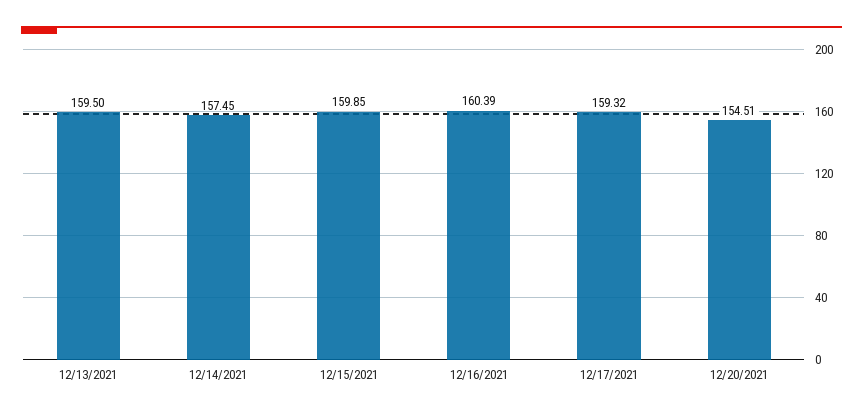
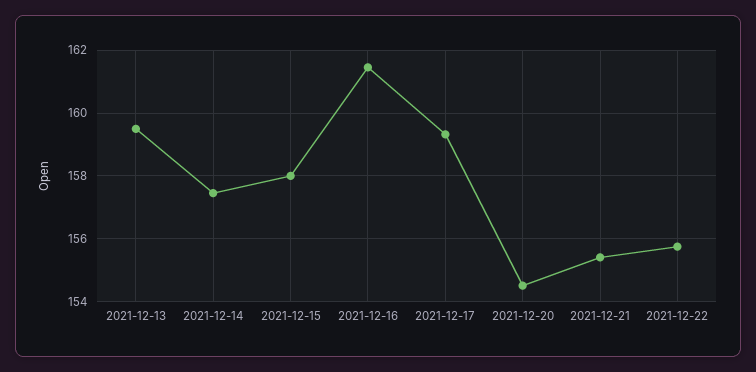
12/15/2021: 159.85 -> 158
12/16/2021: 160.39 -> 161.4
2021-12-21: none -> 155.4
2021-12-22: none -> 155.8

